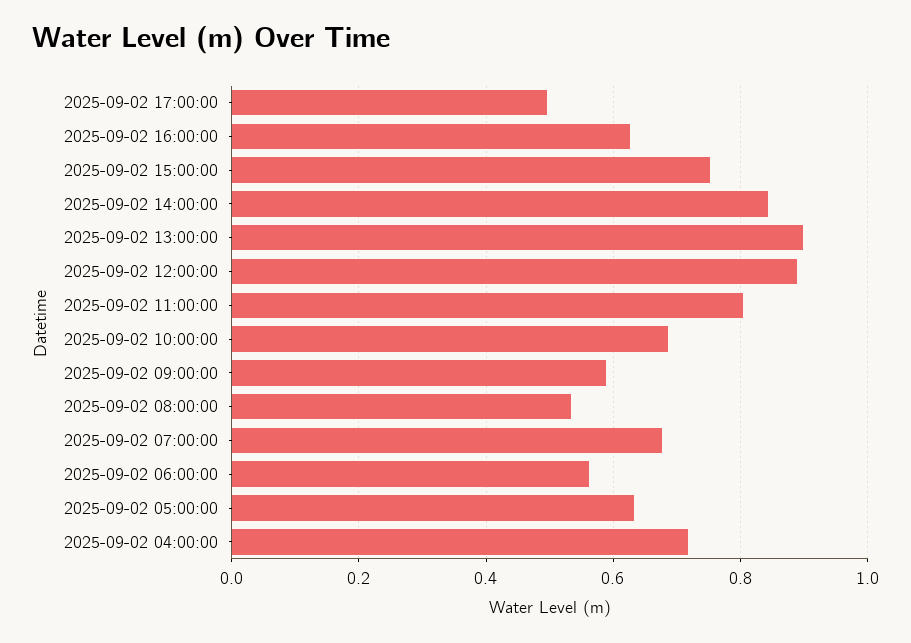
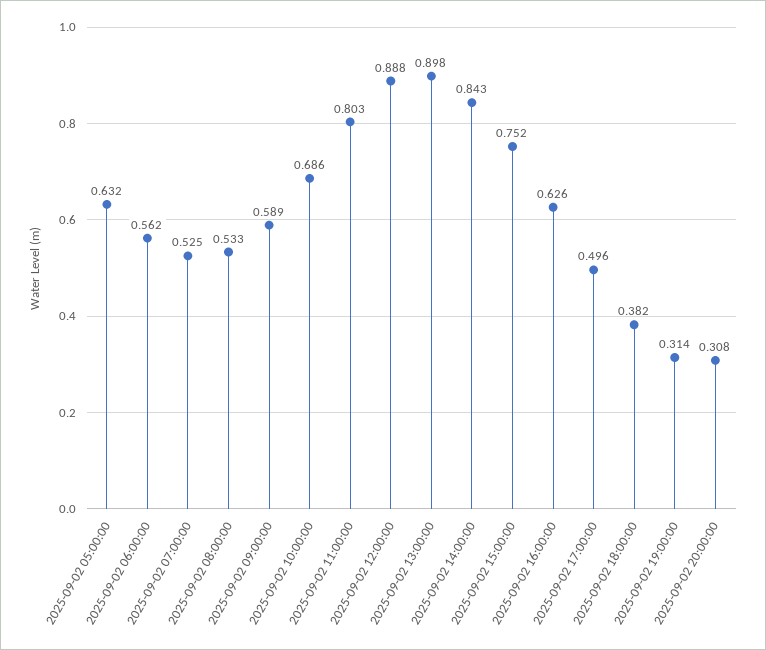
2025-09-02 07:00:00: 0.68 -> 0.525
2025-09-02 04:00:00: 0.72 -> none
2025-09-02 18:00:00: none -> 0.382
2025-09-02 19:00:00: none -> 0.314
2025-09-02 20:00:00: none -> 0.308

